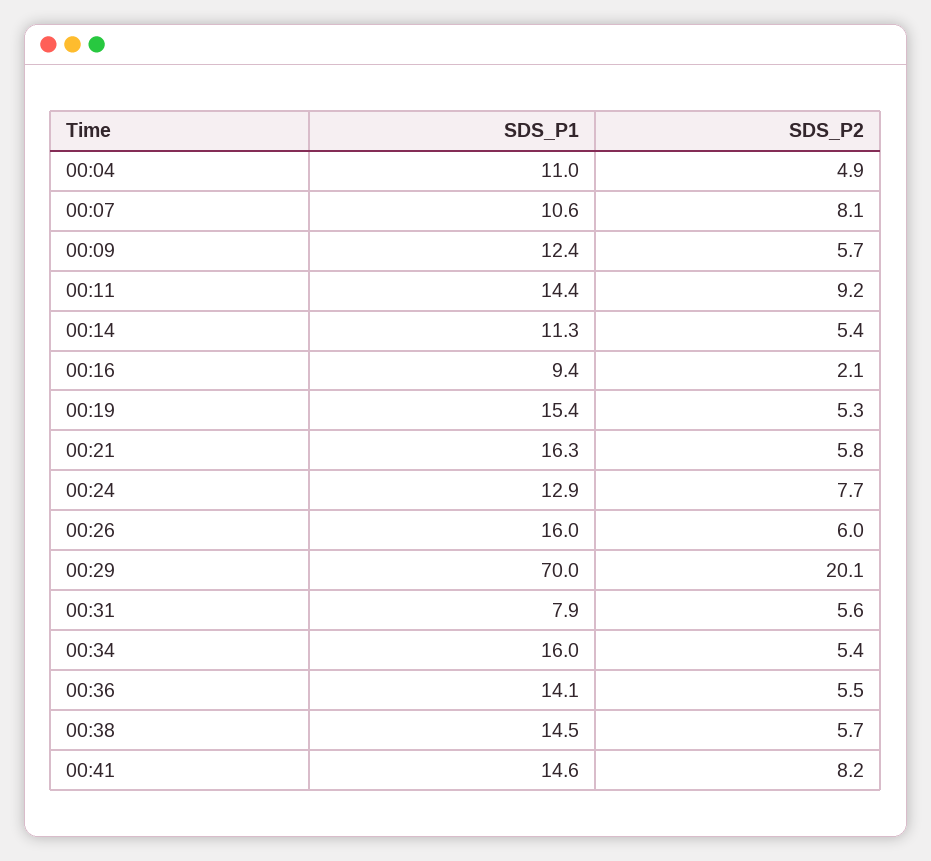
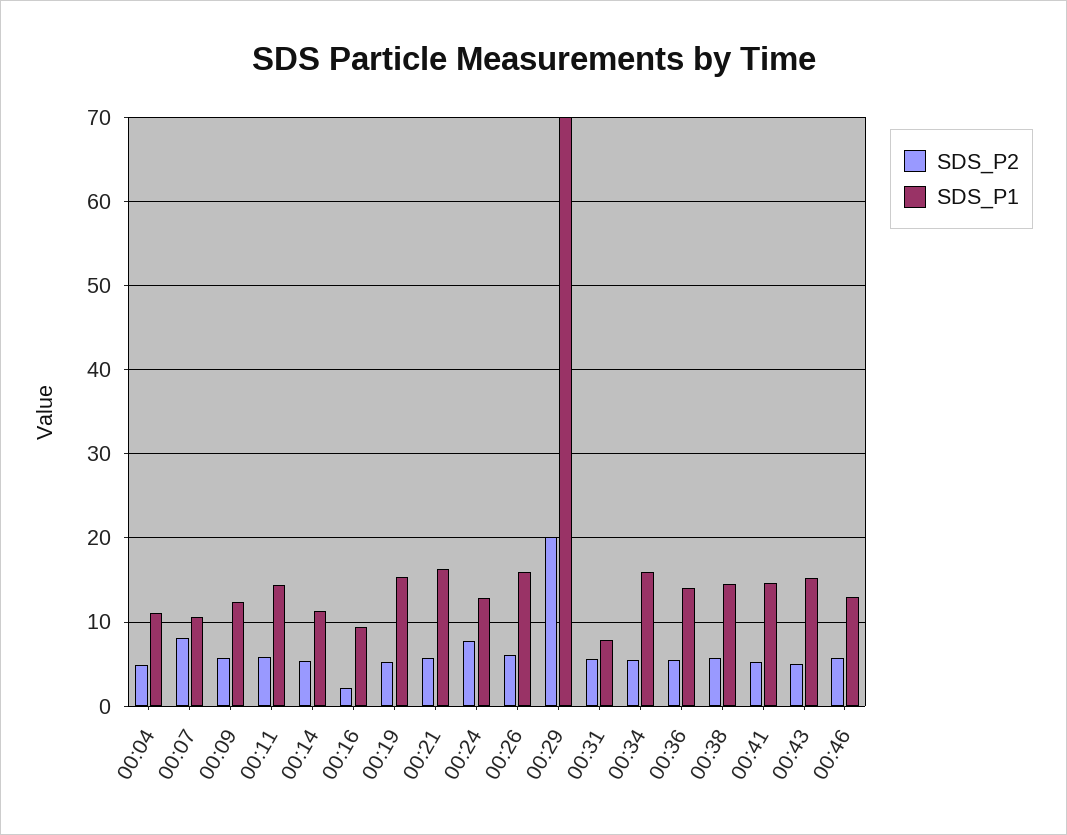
SDS_P2, 00:11: 9.2 -> 6
SDS_P2, 00:41: 8.2 -> 5
SDS_P2, 00:43: none -> 5
SDS_P1, 00:43: none -> 15
SDS_P2, 00:46: none -> 6
SDS_P1, 00:46: none -> 13

